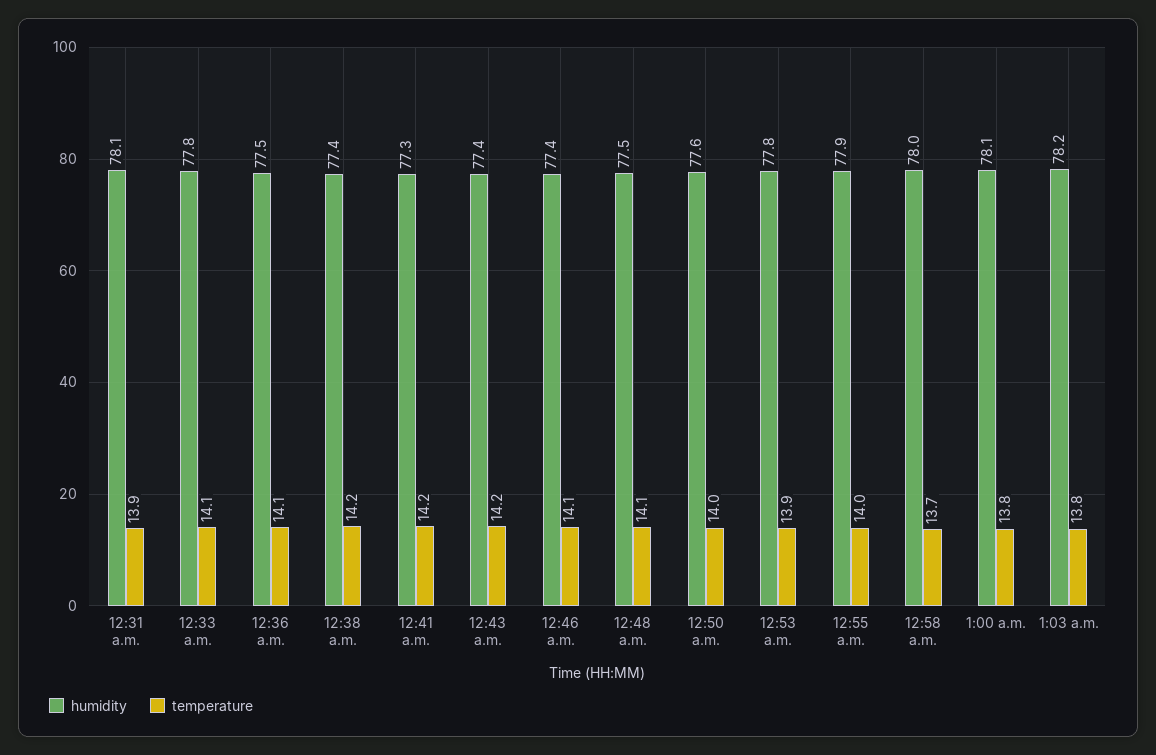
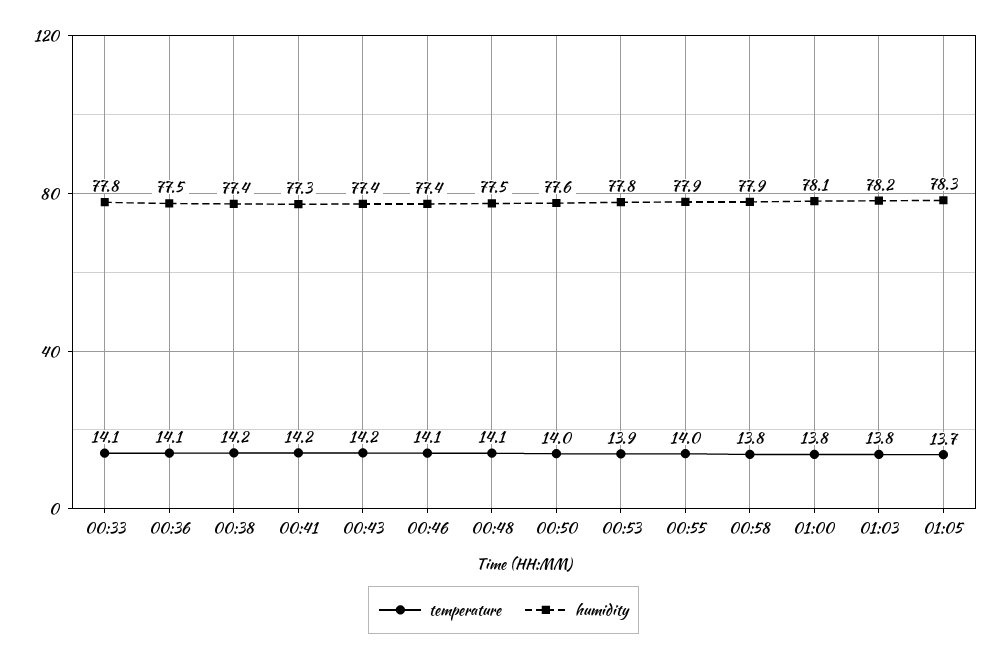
humidity, 12:31 a.m.: 78.1 -> none
temperature, 12:31 a.m.: 13.9 -> none
humidity, 12:58 a.m.: 78 -> 77.9
temperature, 12:58 a.m.: 13.7 -> 13.8
temperature, 01:05: none -> 13.7
humidity, 01:05: none -> 78.3

